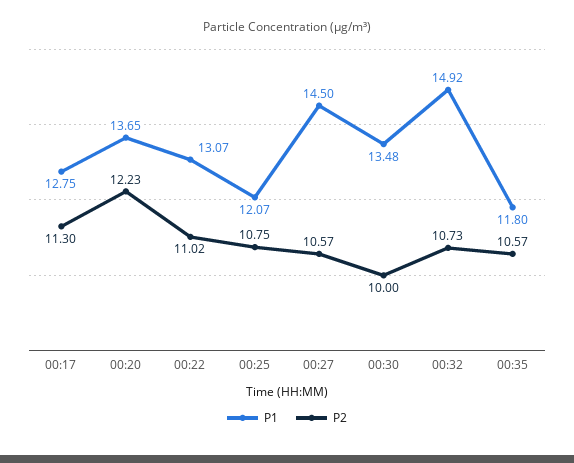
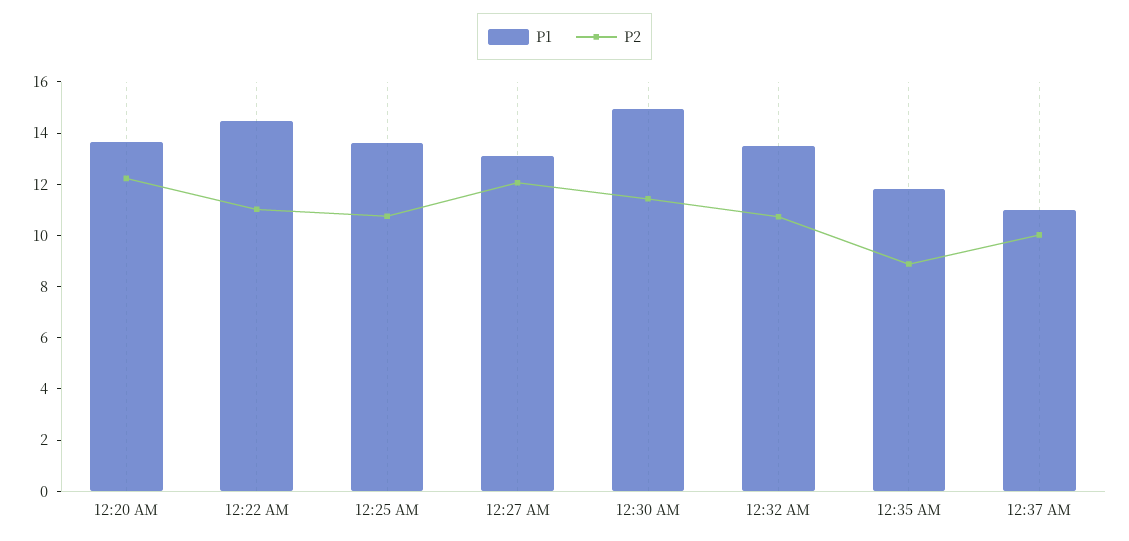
P1, 00:17: 12.75 -> none
P2, 00:17: 11.3 -> none
P1, 00:22: 13.07 -> 14.5
P1, 00:25: 12.07 -> 13.5
P1, 00:27: 14.5 -> 13
P2, 00:27: 10.57 -> 12
P1, 00:30: 13.48 -> 15
P2, 00:30: 10 -> 11.5
P1, 00:32: 14.92 -> 13.5
P2, 00:35: 10.57 -> 9
P1, 12:37 AM: none -> 11
P2, 12:37 AM: none -> 10

